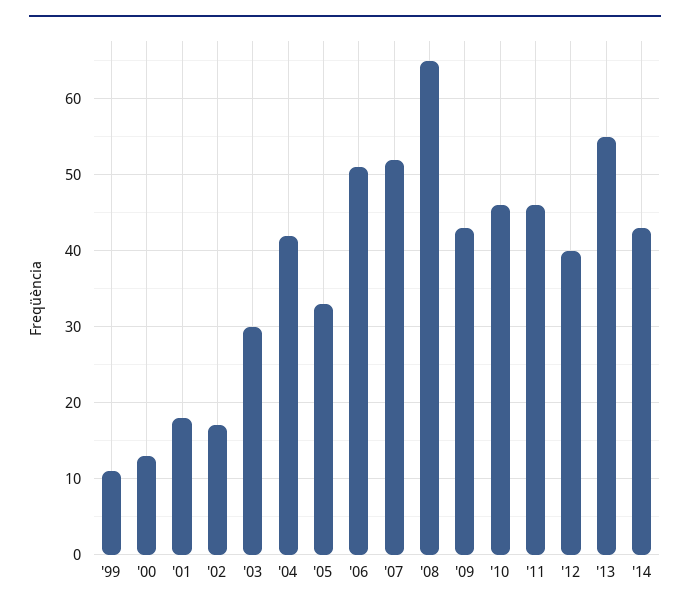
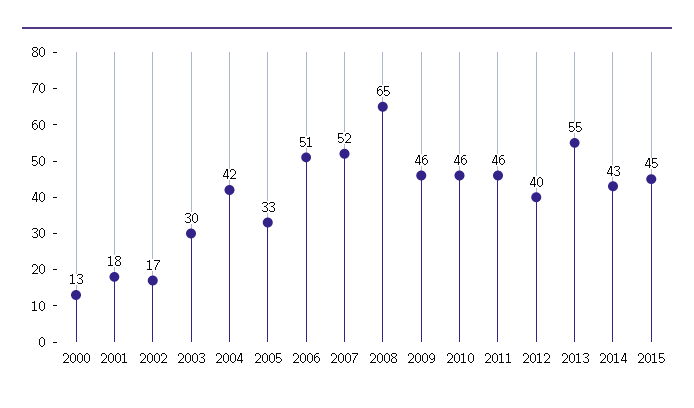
'99: 11 -> none
'09: 43 -> 46
2015: none -> 45

